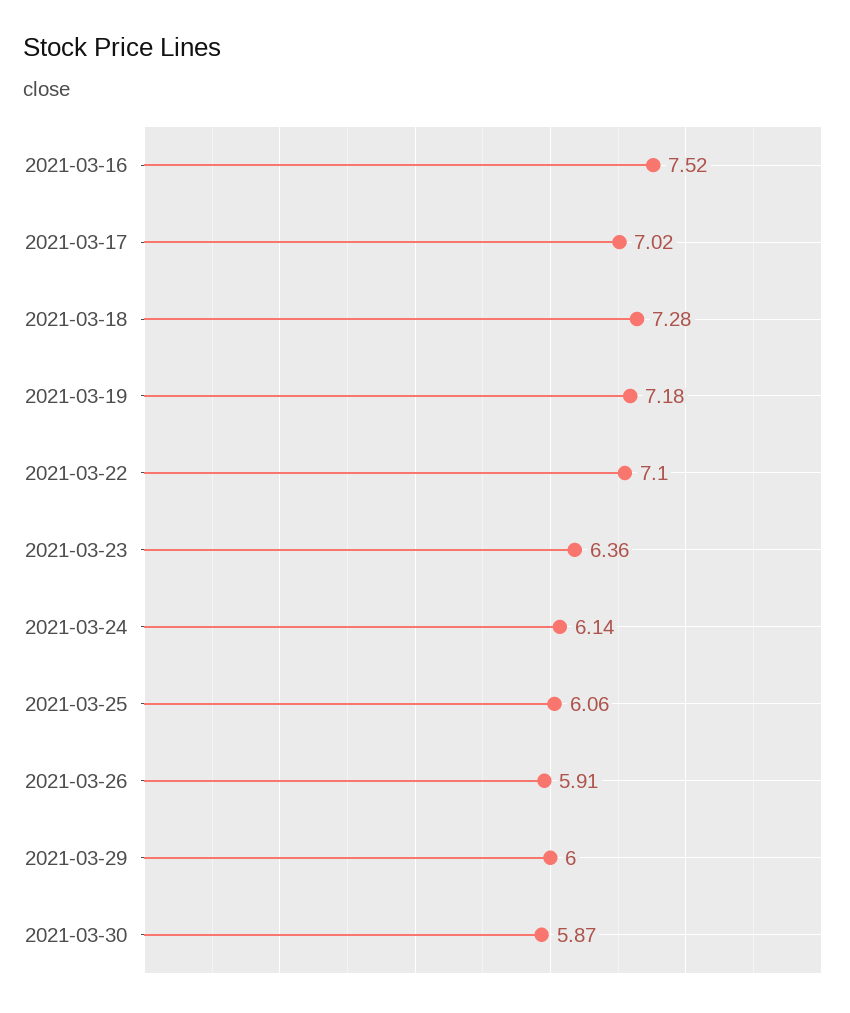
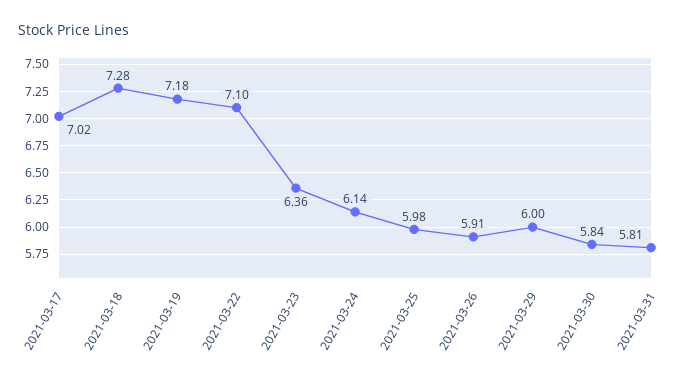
2021-03-16: 7.52 -> none
2021-03-25: 6.06 -> 5.98
2021-03-30: 5.87 -> 5.84
2021-03-31: none -> 5.81

